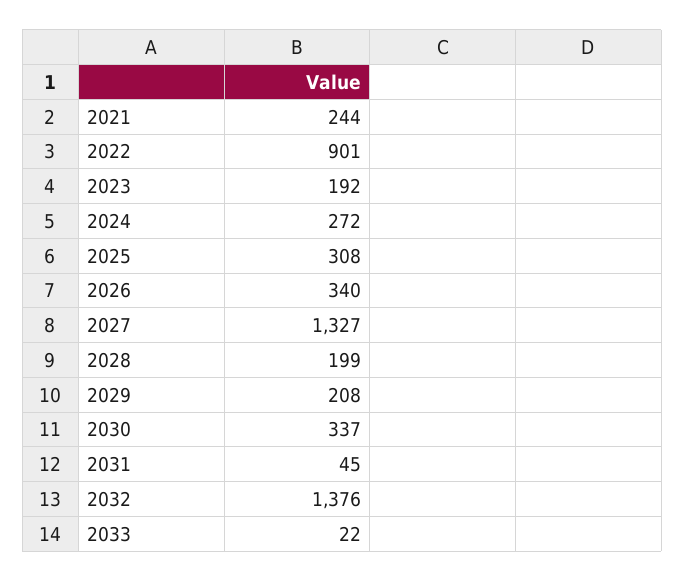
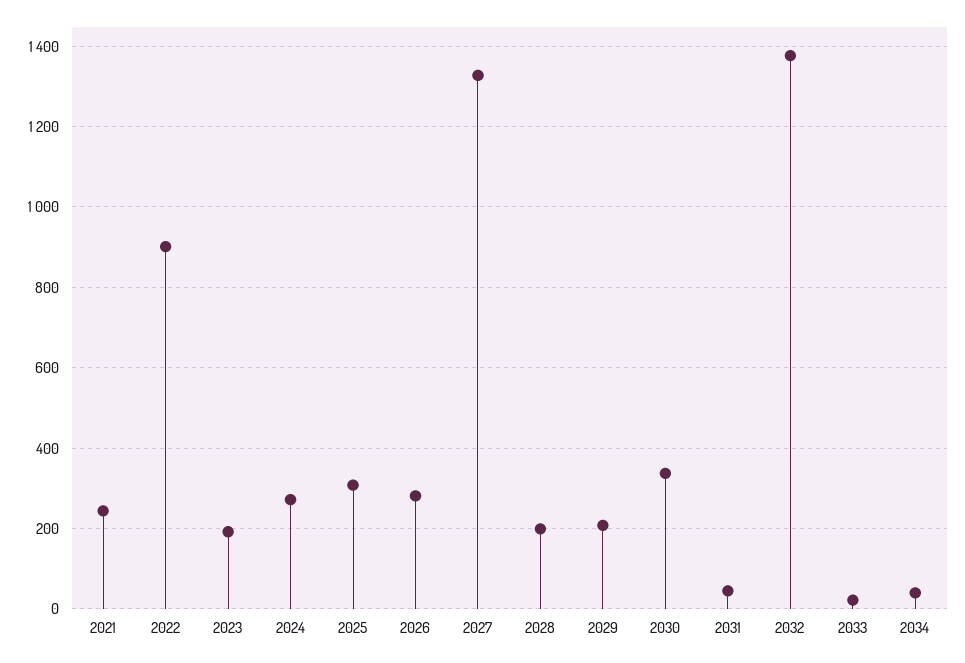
2026: 340 -> 280
2034: none -> 40

